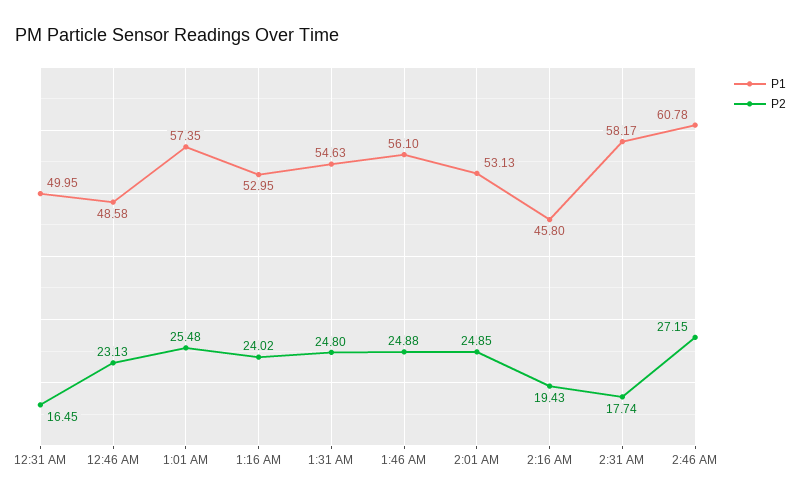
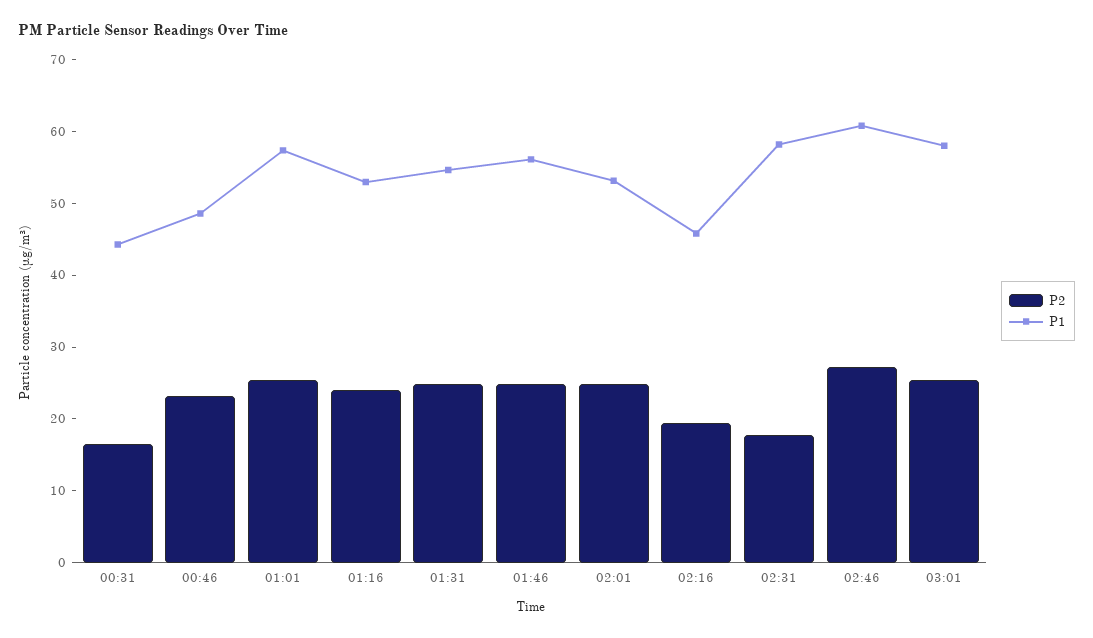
P1, 12:31 AM: 49.95 -> 44
P2, 03:01: none -> 26
P1, 03:01: none -> 58

